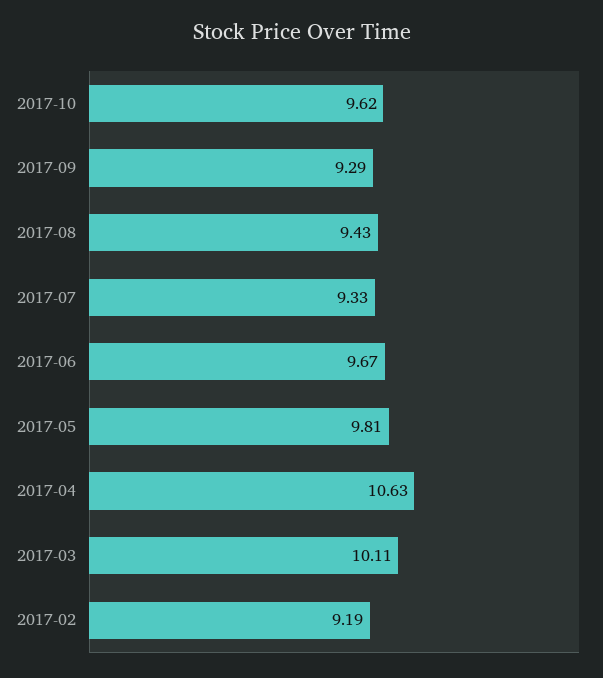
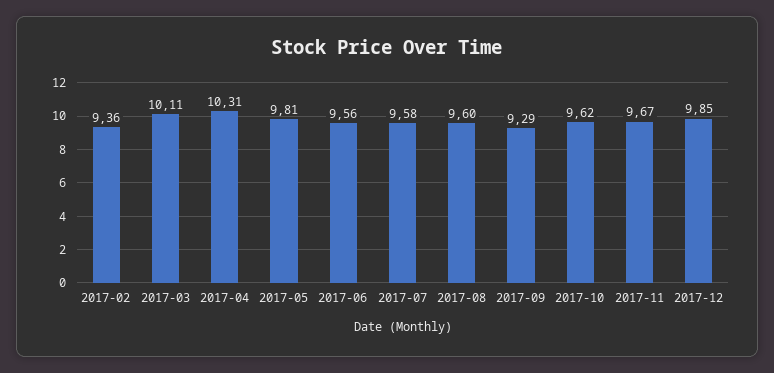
2017-08: 9.43 -> 9.6
2017-07: 9.33 -> 9.58
2017-06: 9.67 -> 9.56
2017-04: 10.63 -> 10.31
2017-02: 9.19 -> 9.36
2017-11: none -> 9.67
2017-12: none -> 9.85

